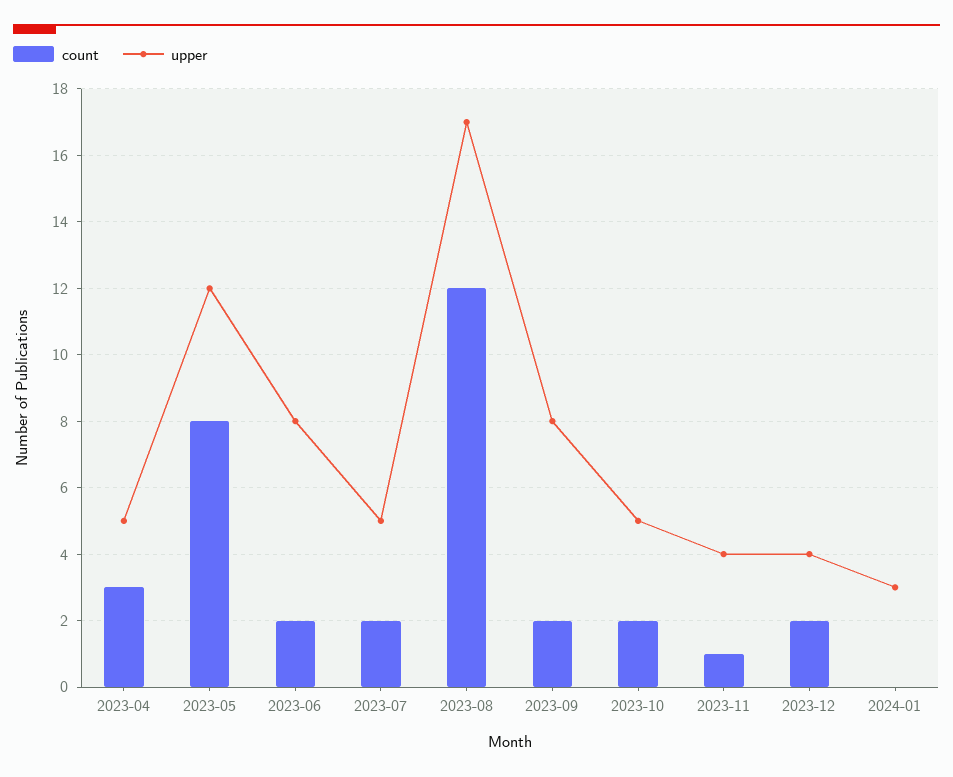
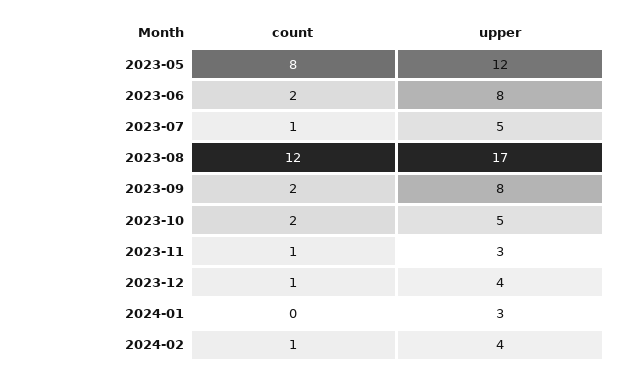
count, 2023-04: 3 -> none
upper, 2023-04: 5 -> none
count, 2023-07: 2 -> 1
upper, 2023-11: 4 -> 3
count, 2023-12: 2 -> 1
count, 2024-02: none -> 1
upper, 2024-02: none -> 4

